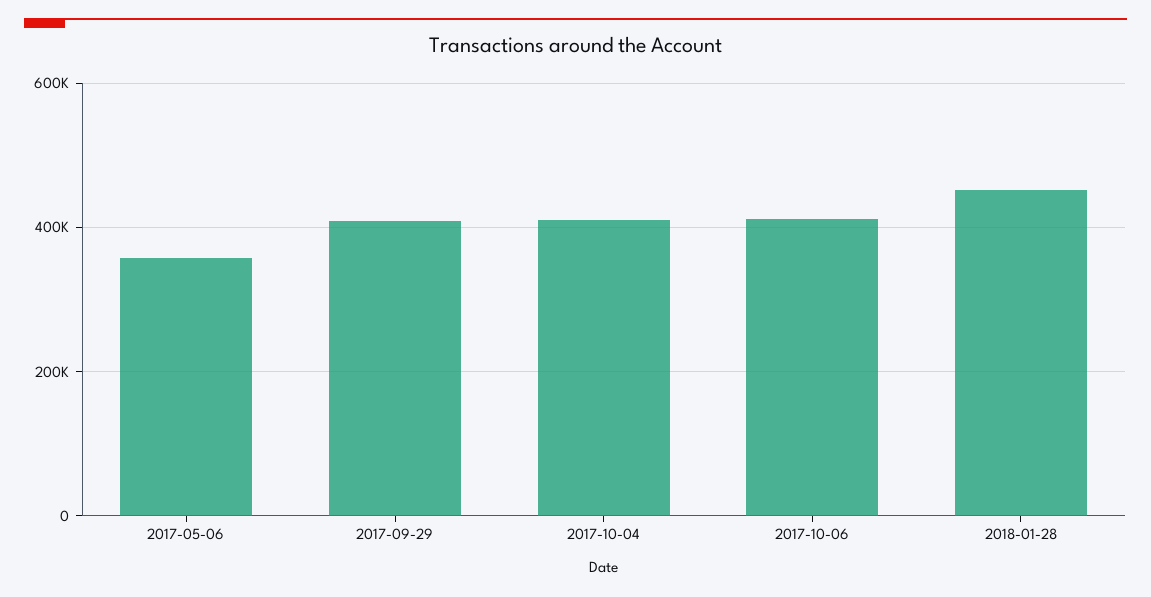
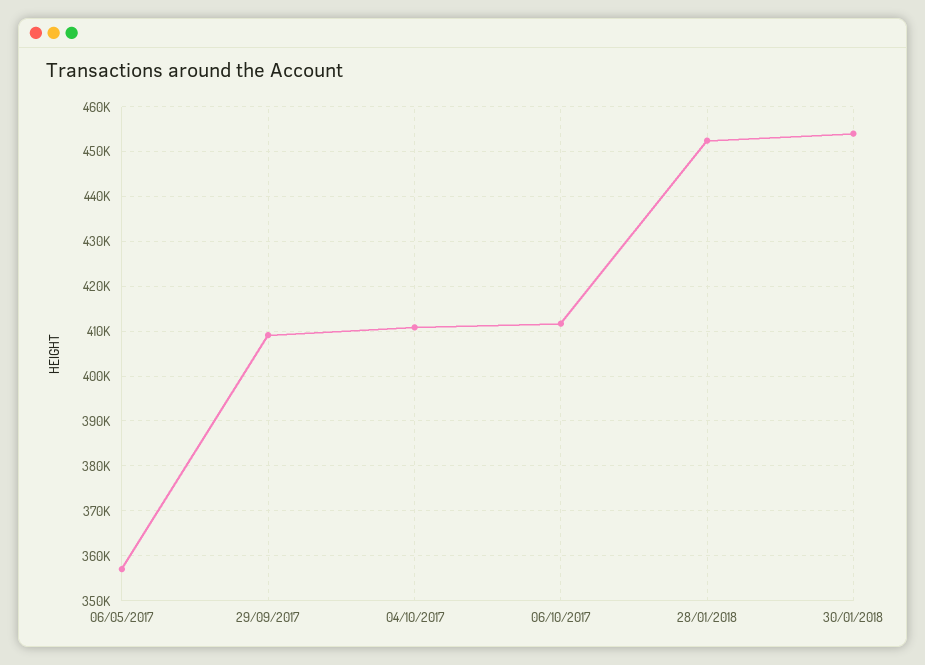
30/01/2018: none -> 454000

